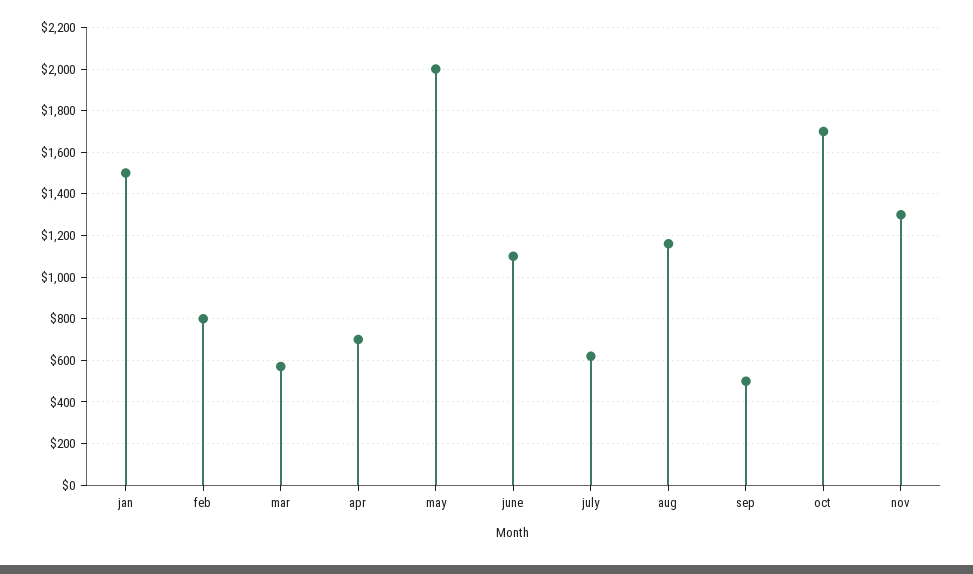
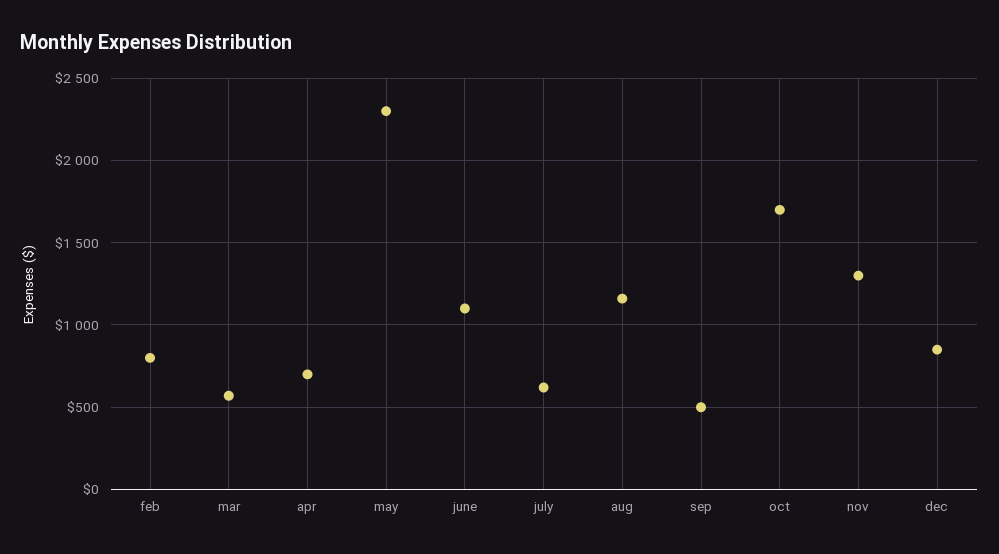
jan: 1500 -> none
may: 2000 -> 2300
dec: none -> 850

